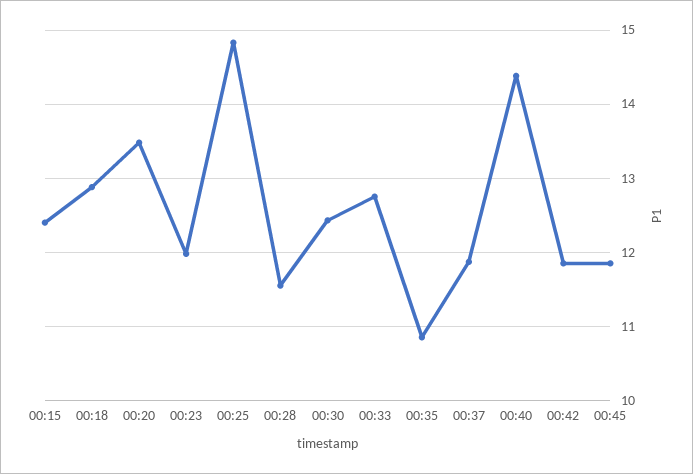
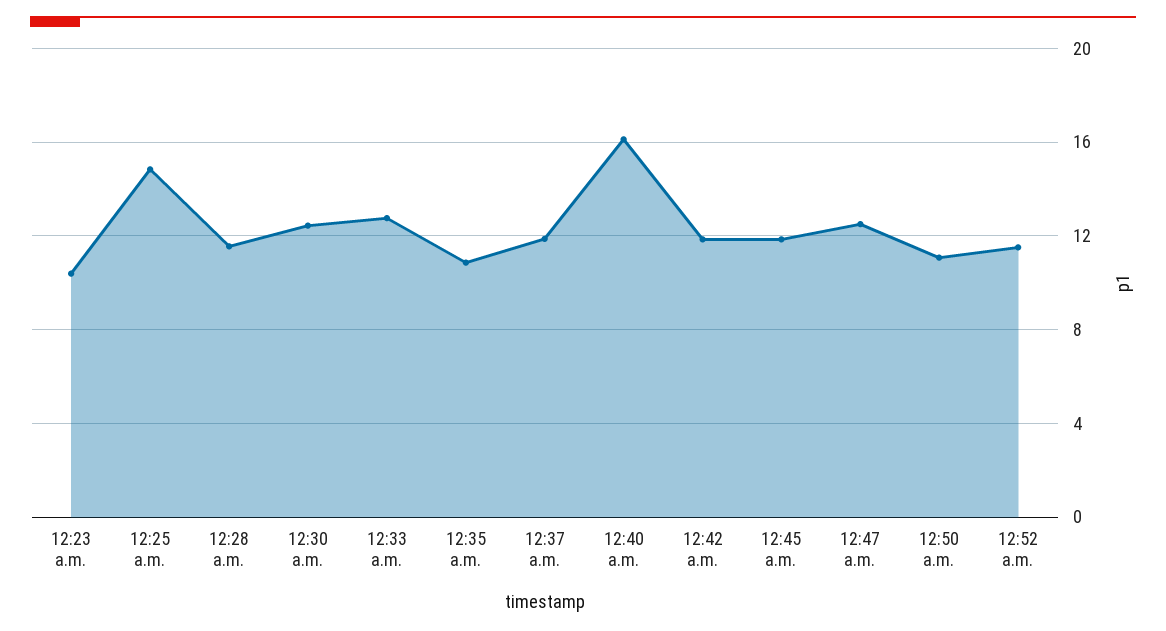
00:15: 12.4 -> none
00:18: 12.9 -> none
00:20: 13.5 -> none
00:23: 12 -> 10.5
00:40: 14.4 -> 16
12:47 a.m.: none -> 12.5
12:50 a.m.: none -> 11
12:52 a.m.: none -> 11.5

